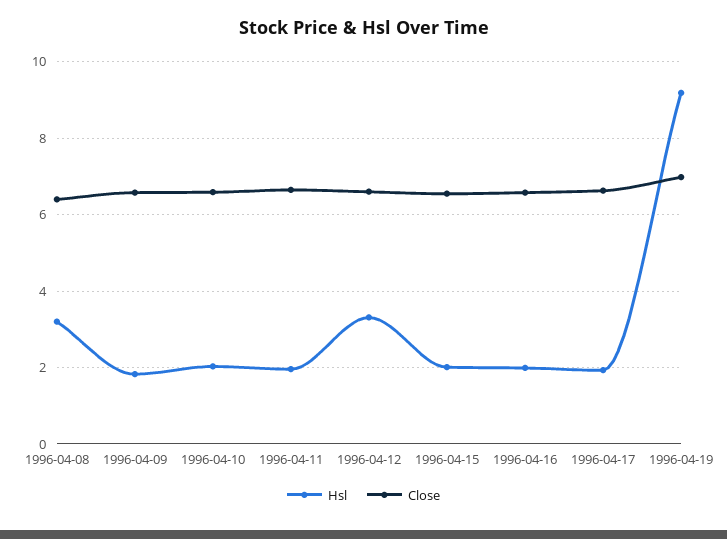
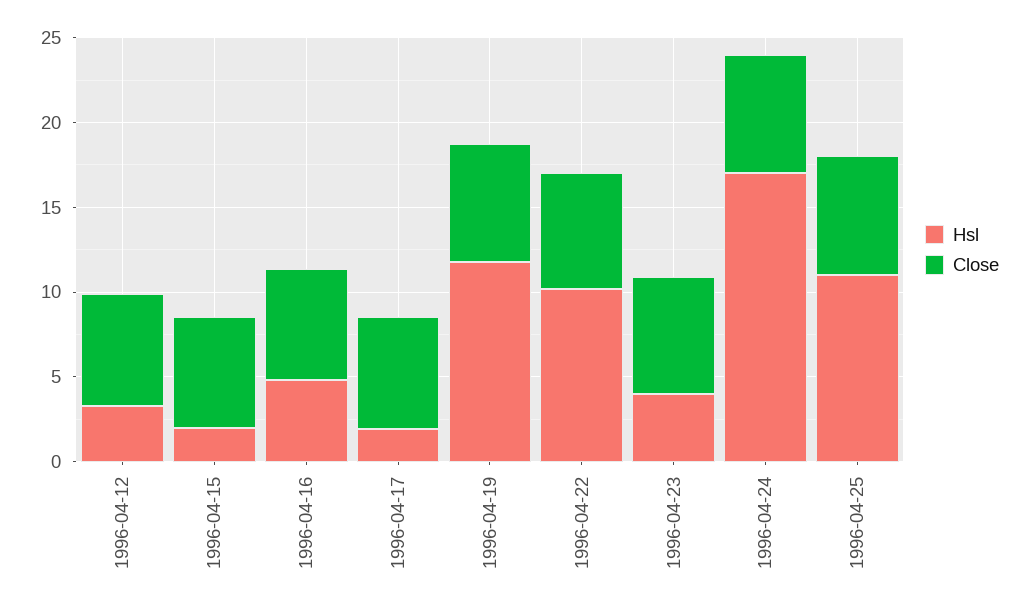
Hsl, 1996-04-08: 3.2 -> none
Close, 1996-04-08: 6.4 -> none
Hsl, 1996-04-09: 1.8 -> none
Close, 1996-04-09: 6.6 -> none
Hsl, 1996-04-10: 2 -> none
Close, 1996-04-10: 6.6 -> none
Hsl, 1996-04-11: 2 -> none
Close, 1996-04-11: 6.6 -> none
Hsl, 1996-04-16: 2 -> 5
Hsl, 1996-04-19: 9.2 -> 12
Hsl, 1996-04-22: none -> 10
Close, 1996-04-22: none -> 7
Hsl, 1996-04-23: none -> 4
Close, 1996-04-23: none -> 7
Hsl, 1996-04-24: none -> 17
Close, 1996-04-24: none -> 7
Hsl, 1996-04-25: none -> 11
Close, 1996-04-25: none -> 7

